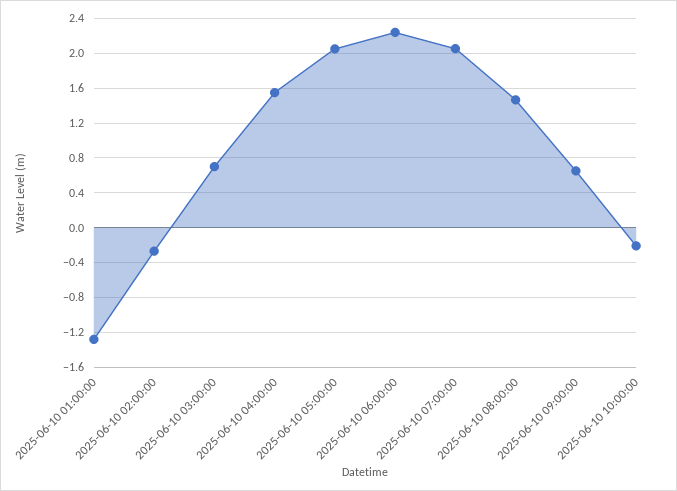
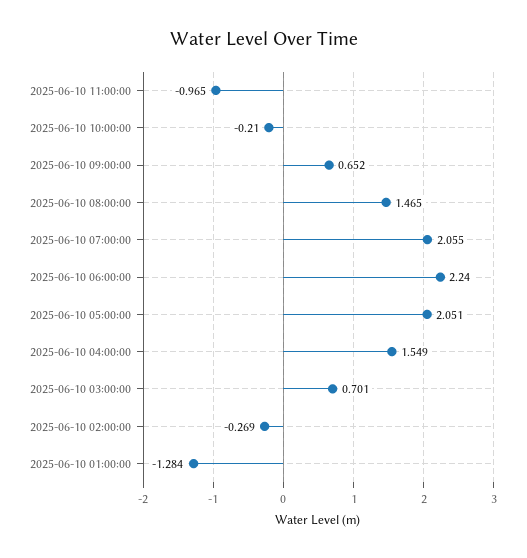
2025-06-10 11:00:00: none -> -0.965

